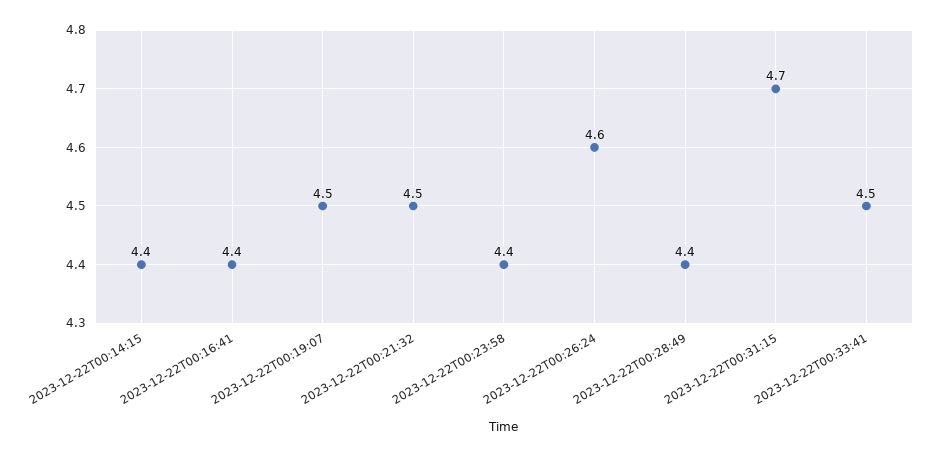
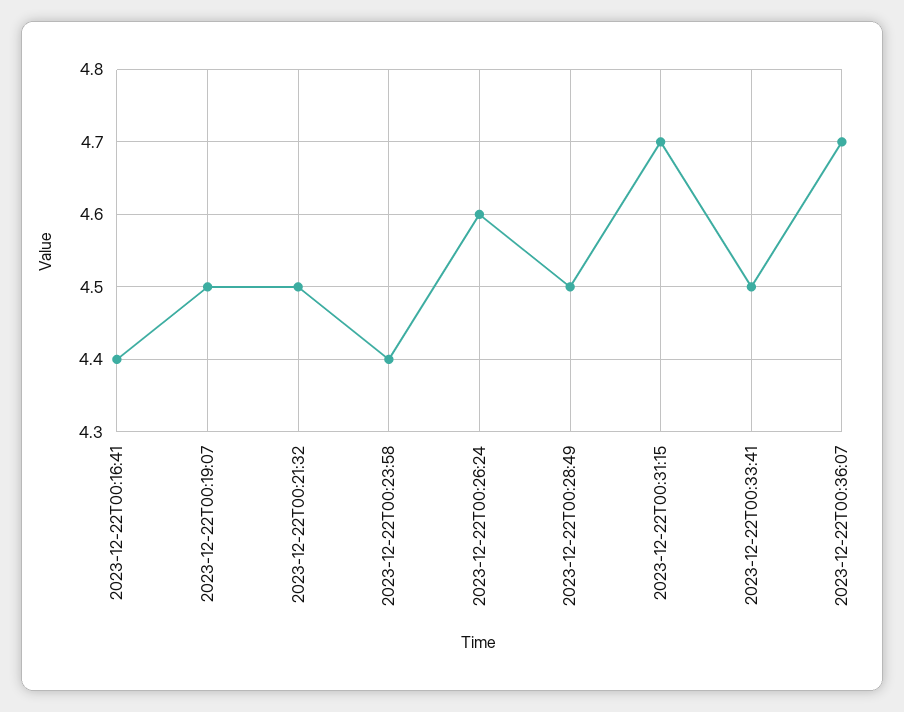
2023-12-22T00:14:15: 4.4 -> none
2023-12-22T00:28:49: 4.4 -> 4.5
2023-12-22T00:36:07: none -> 4.7

